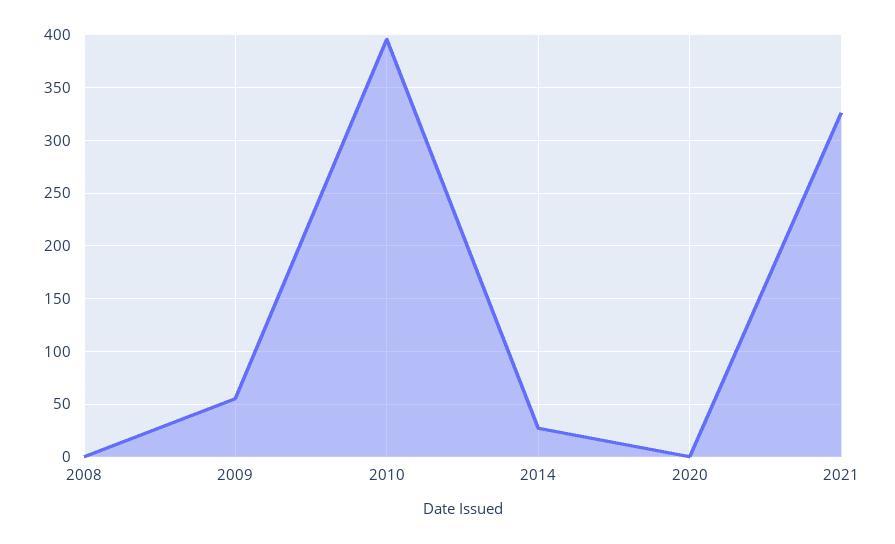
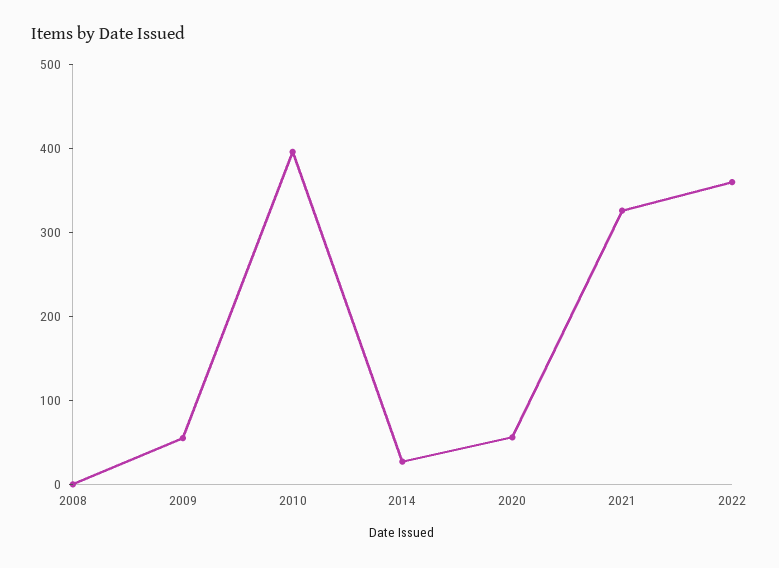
2020: 0 -> 60
2022: none -> 360

